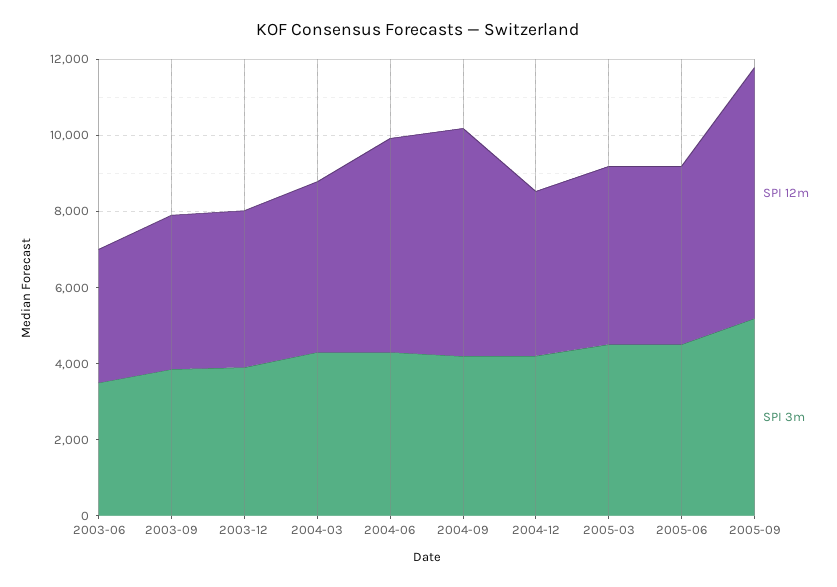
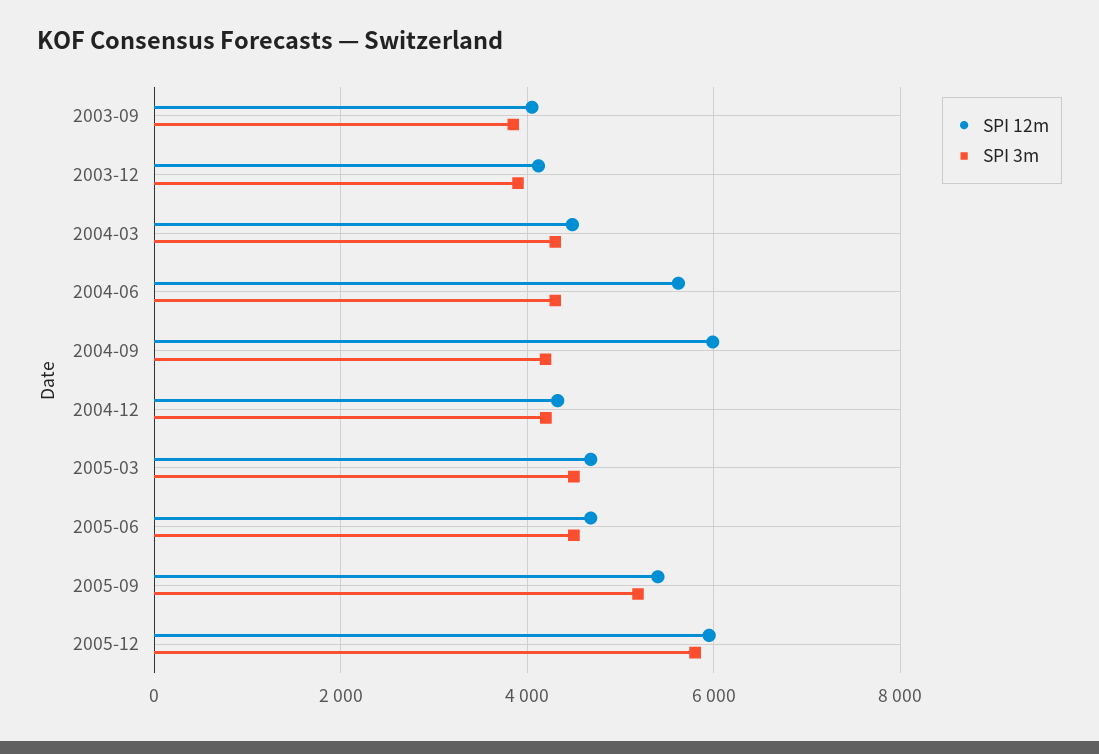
SPI 12m, 2003-06: 3500 -> none
SPI 3m, 2003-06: 3500 -> none
SPI 12m, 2005-09: 6500 -> 5400
SPI 12m, 2005-12: none -> 6000
SPI 3m, 2005-12: none -> 5800

